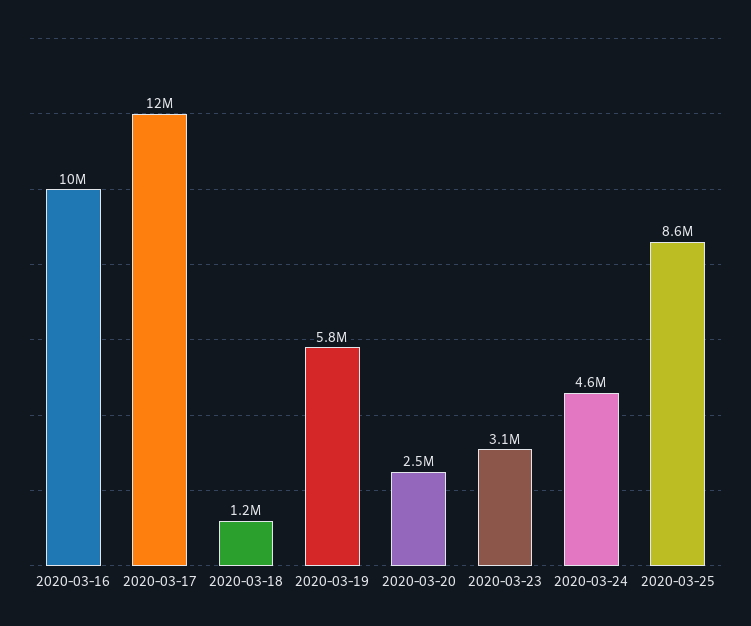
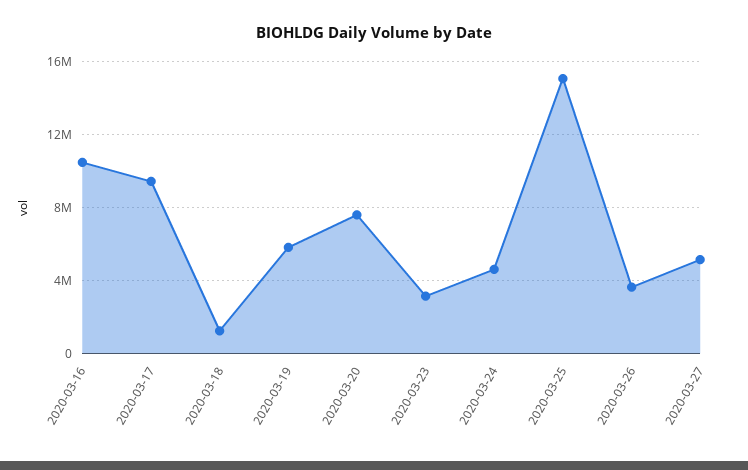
2020-03-17: 12000000 -> 9500000
2020-03-20: 2500000 -> 7500000
2020-03-25: 8600000 -> 15000000
2020-03-26: none -> 3500000
2020-03-27: none -> 5000000

